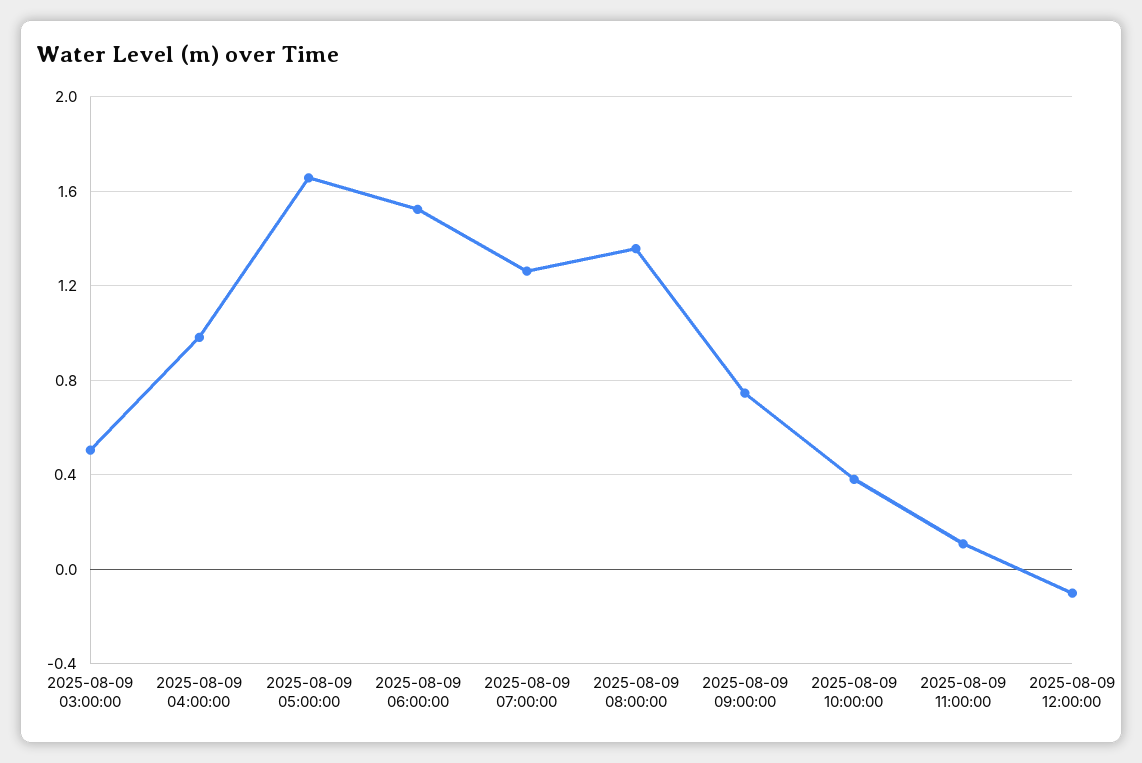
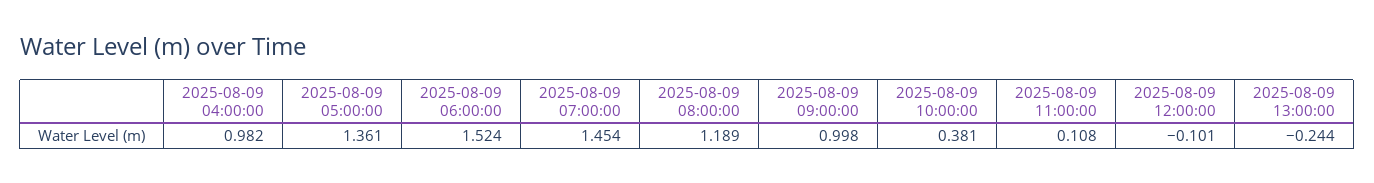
2025-08-09 03:00:00: 0.5 -> none
2025-08-09 05:00:00: 1.65 -> 1.361
2025-08-09 07:00:00: 1.25 -> 1.454
2025-08-09 08:00:00: 1.35 -> 1.189
2025-08-09 09:00:00: 0.75 -> 0.998
2025-08-09 13:00:00: none -> -0.244

